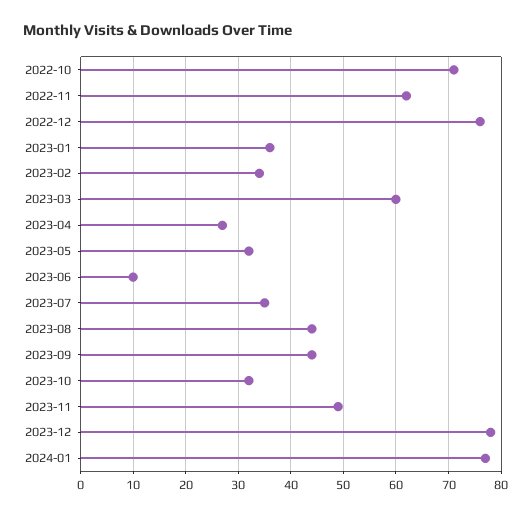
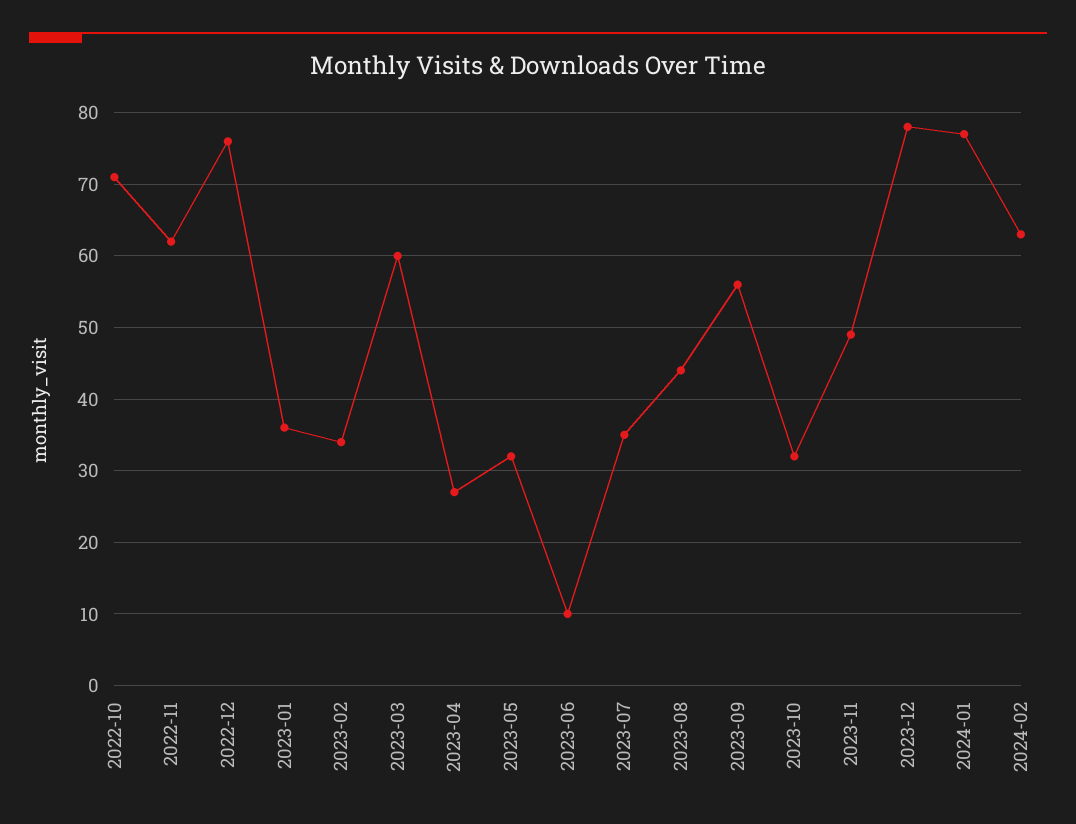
2023-09: 45 -> 56
2024-02: none -> 63

